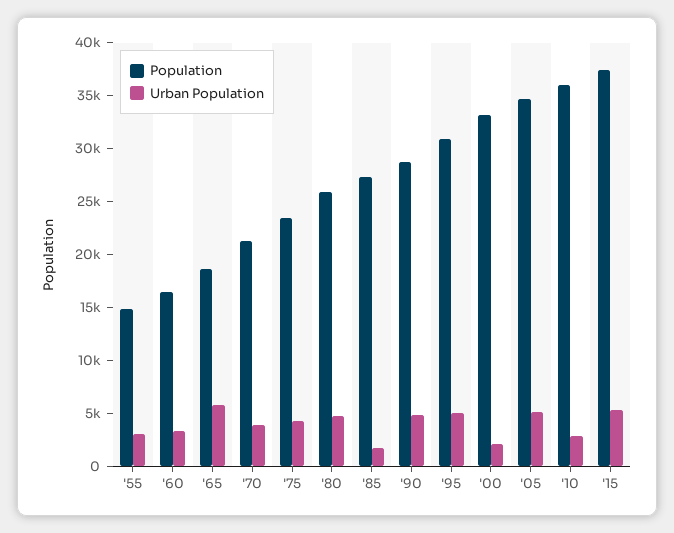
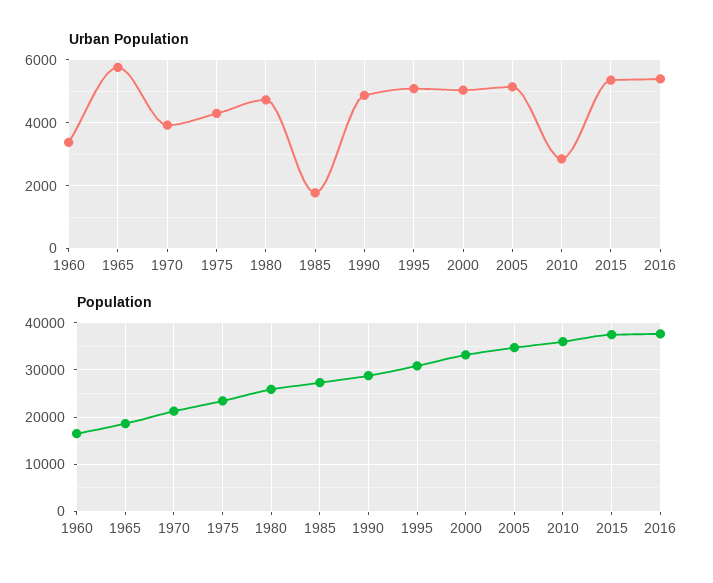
Population, '55: 15000 -> none
Urban Population, '55: 3000 -> none
Urban Population, '00: 2000 -> 5000
Urban Population, 2016: none -> 5400
Population, 2016: none -> 38000

